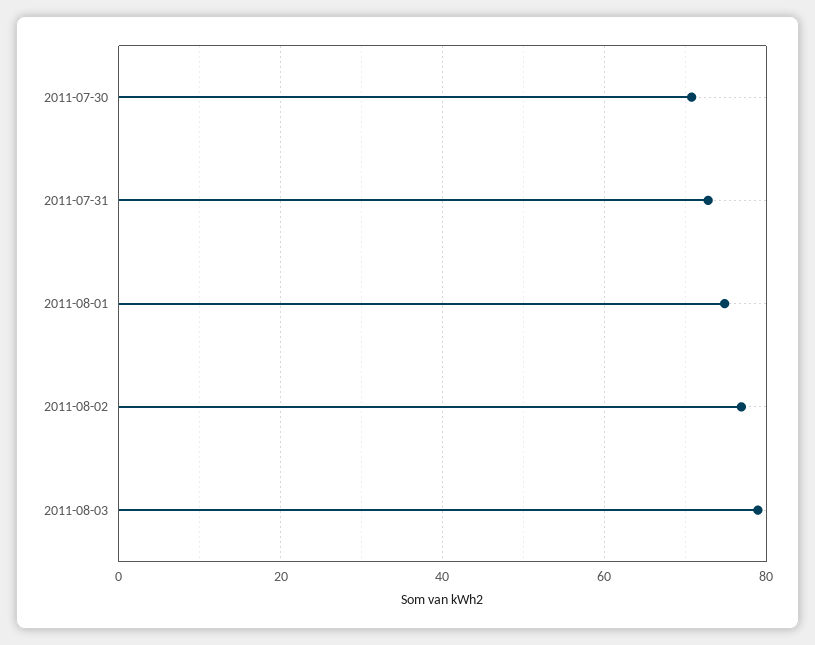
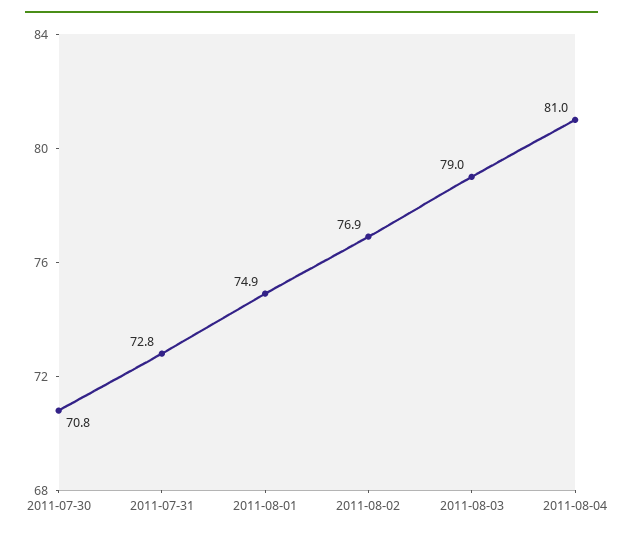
2011-08-04: none -> 81

